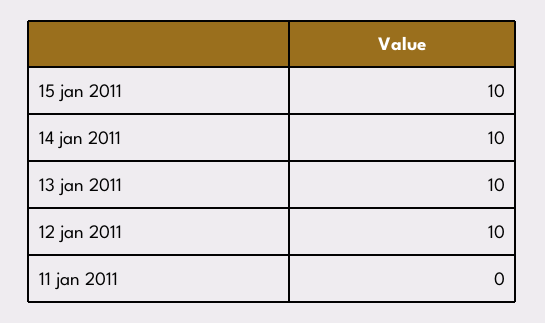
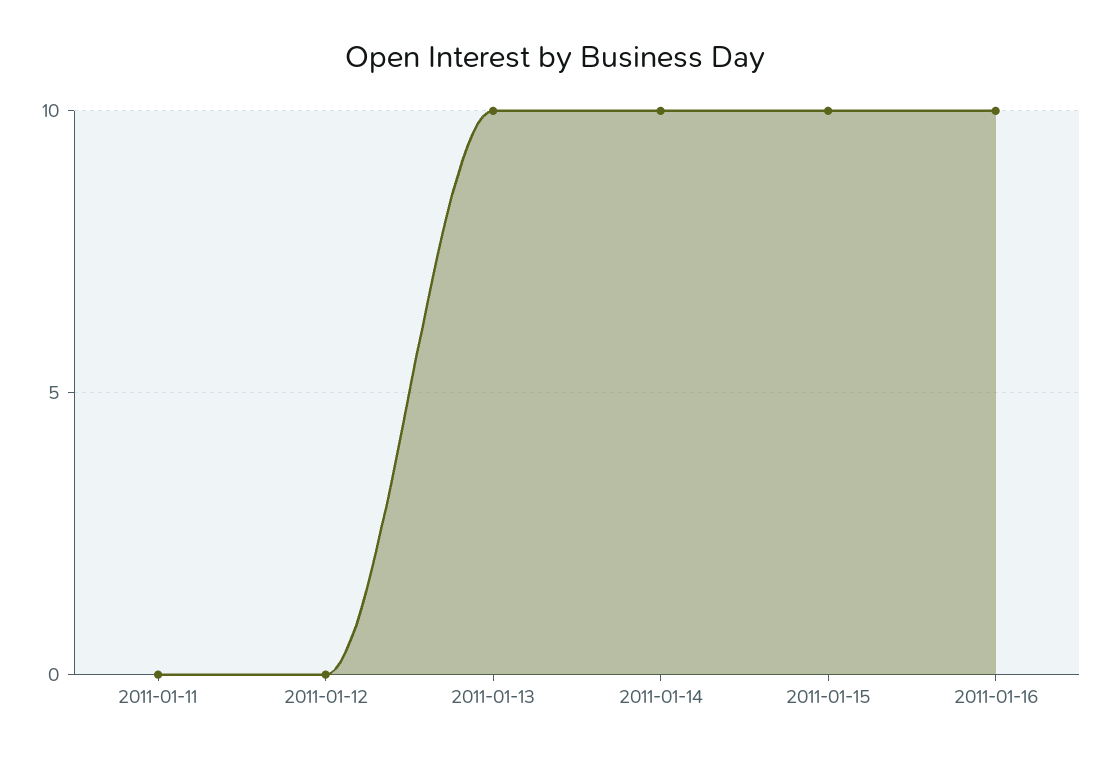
12 jan 2011: 10 -> 0
2011-01-16: none -> 10

